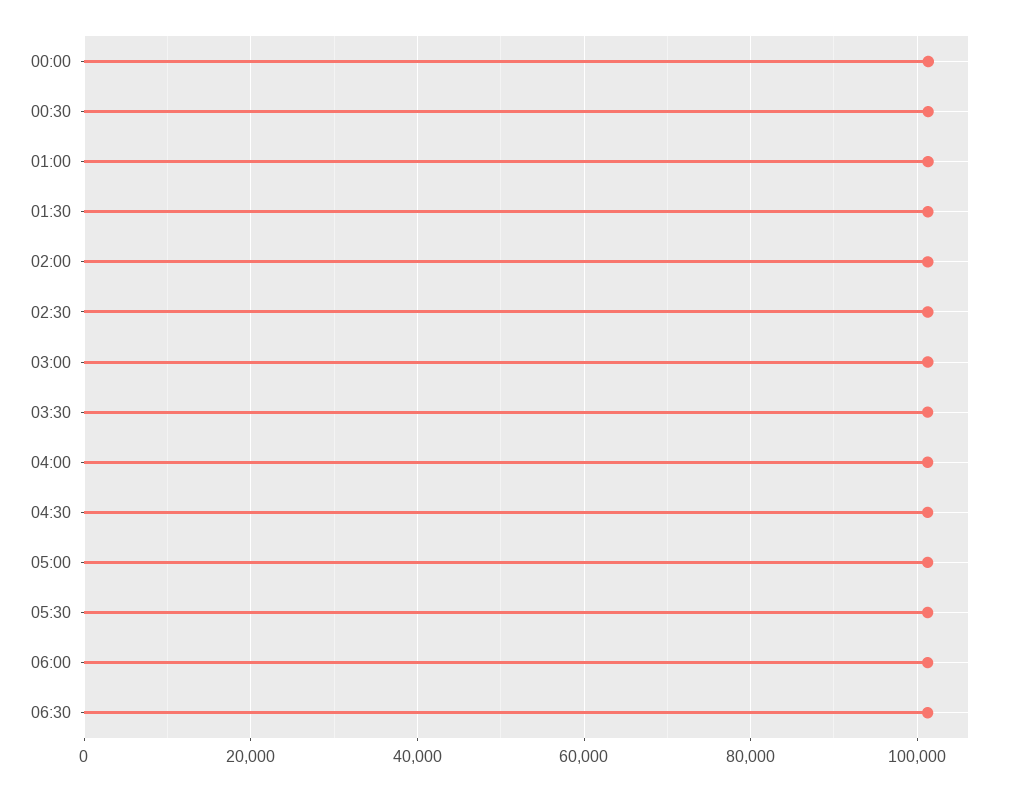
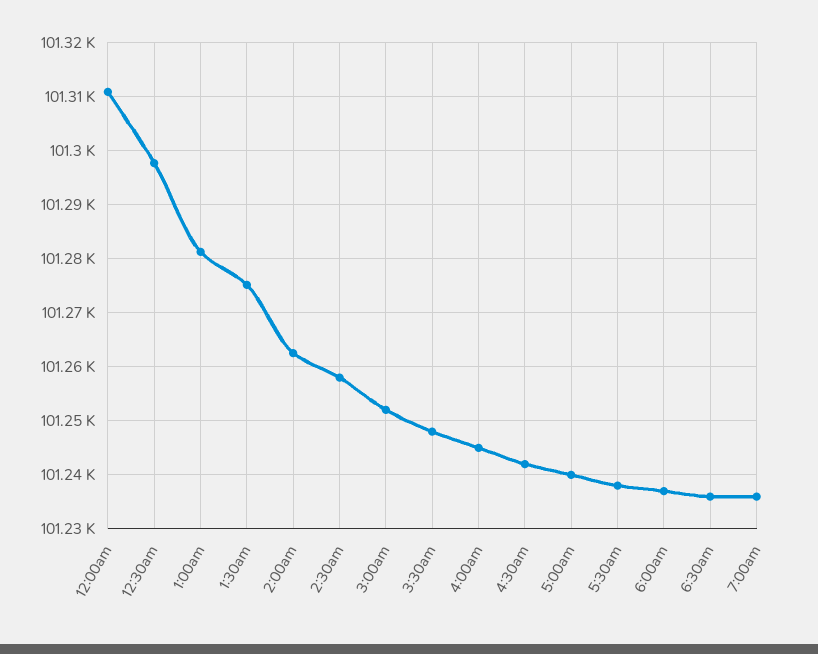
7:00am: none -> 101236

